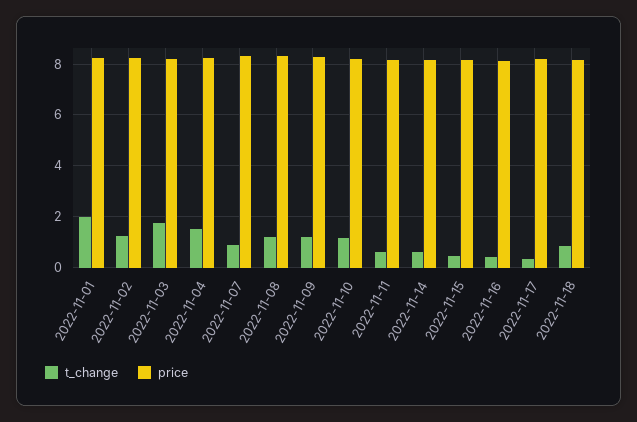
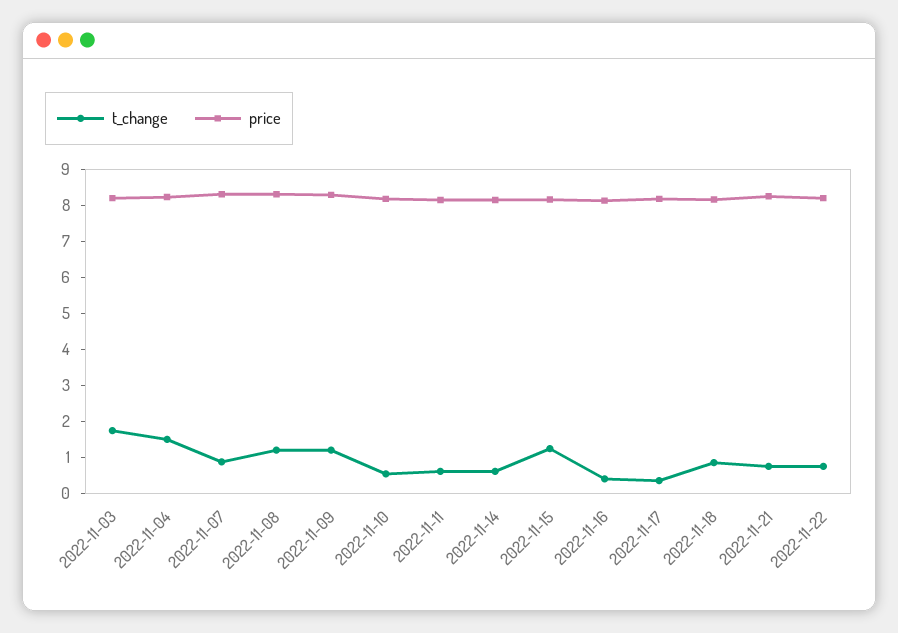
t_change, 2022-11-01: 2 -> none
price, 2022-11-01: 8.25 -> none
t_change, 2022-11-02: 1.25 -> none
price, 2022-11-02: 8.25 -> none
t_change, 2022-11-10: 1.25 -> 0.5
t_change, 2022-11-15: 0.5 -> 1.25
t_change, 2022-11-21: none -> 0.75
price, 2022-11-21: none -> 8.25
t_change, 2022-11-22: none -> 0.75
price, 2022-11-22: none -> 8.25

